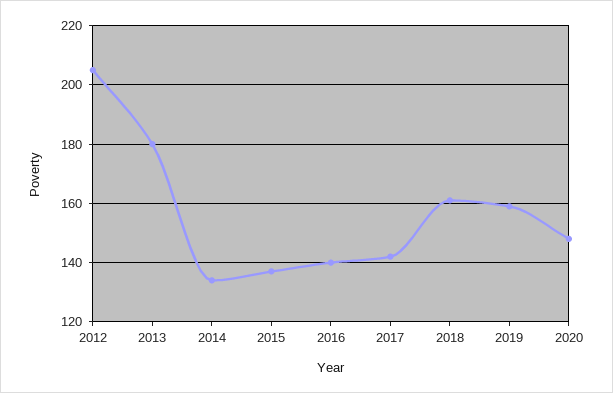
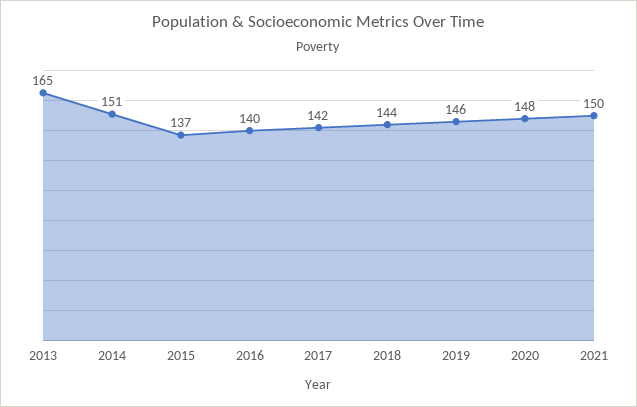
2012: 205 -> none
2013: 180 -> 165
2014: 135 -> 151
2018: 160 -> 144
2019: 160 -> 146
2021: none -> 150

